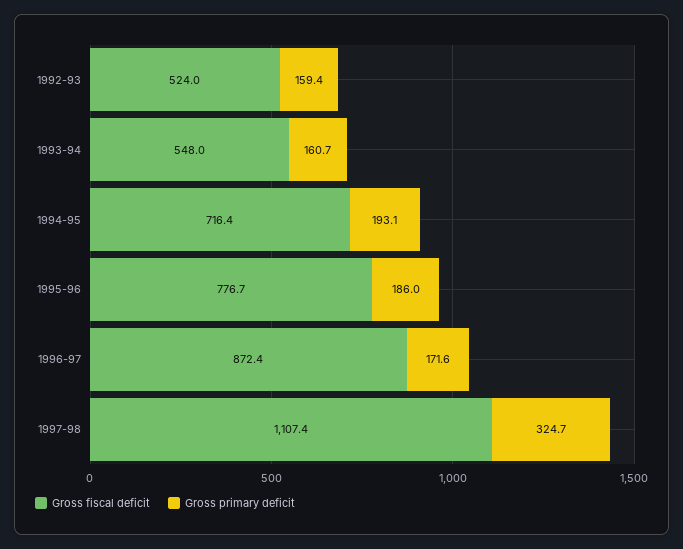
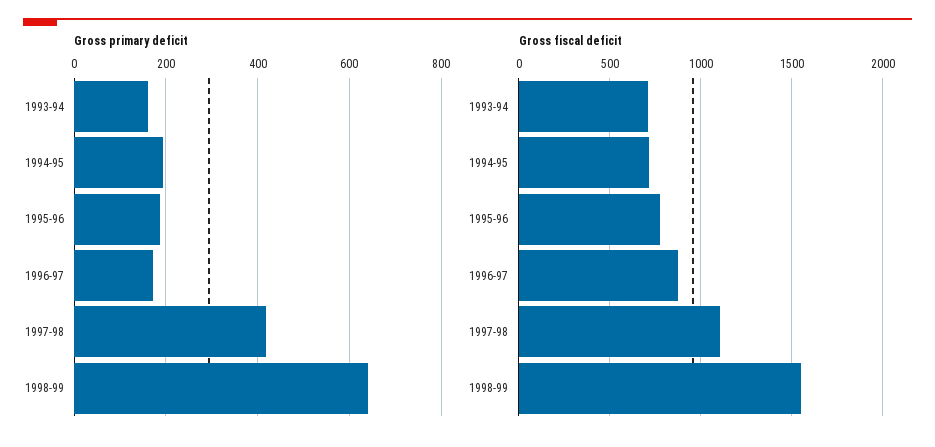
Gross fiscal deficit, 1992-93: 524 -> none
Gross primary deficit, 1992-93: 159.4 -> none
Gross fiscal deficit, 1993-94: 548 -> 700
Gross primary deficit, 1997-98: 324.7 -> 420
Gross primary deficit, 1998-99: none -> 640
Gross fiscal deficit, 1998-99: none -> 1550

